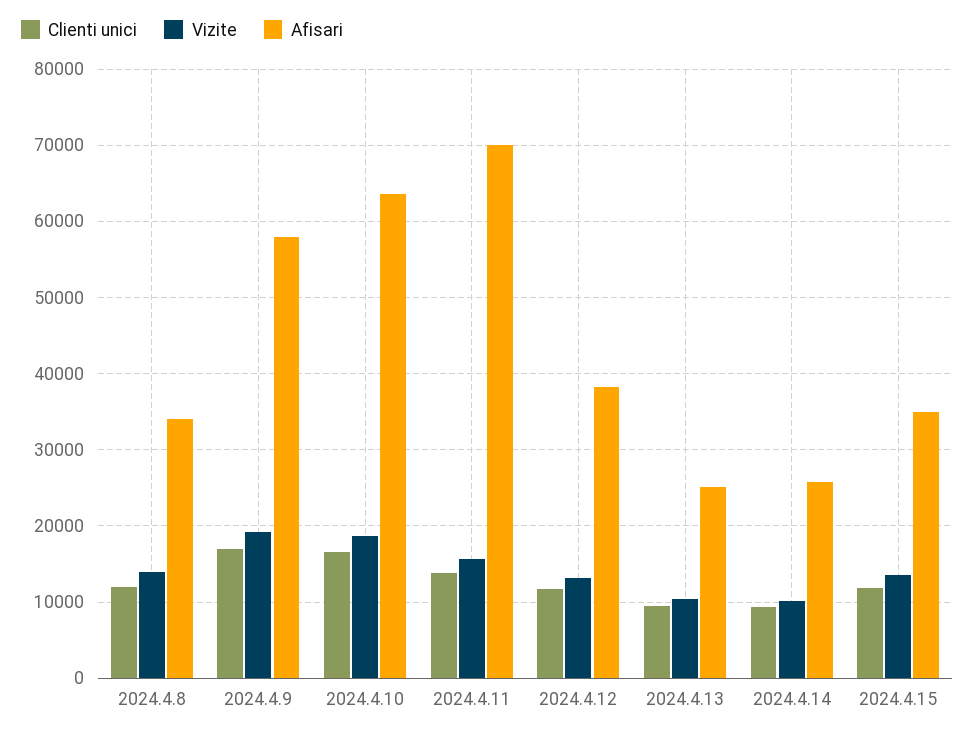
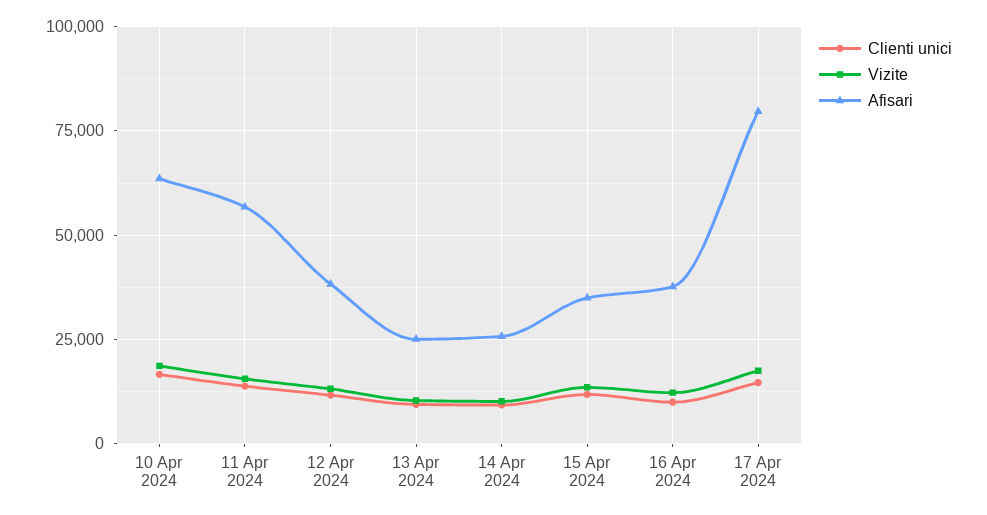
Clienti unici, 2024.4.8: 12000 -> none
Vizite, 2024.4.8: 14000 -> none
Afisari, 2024.4.8: 34000 -> none
Clienti unici, 2024.4.9: 17000 -> none
Vizite, 2024.4.9: 19000 -> none
Afisari, 2024.4.9: 58000 -> none
Afisari, 2024.4.11: 70000 -> 57500
Clienti unici, 16 Apr 2024: none -> 10000
Vizite, 16 Apr 2024: none -> 12500
Afisari, 16 Apr 2024: none -> 37500
Clienti unici, 17 Apr 2024: none -> 15000
Vizite, 17 Apr 2024: none -> 17500
Afisari, 17 Apr 2024: none -> 80000

